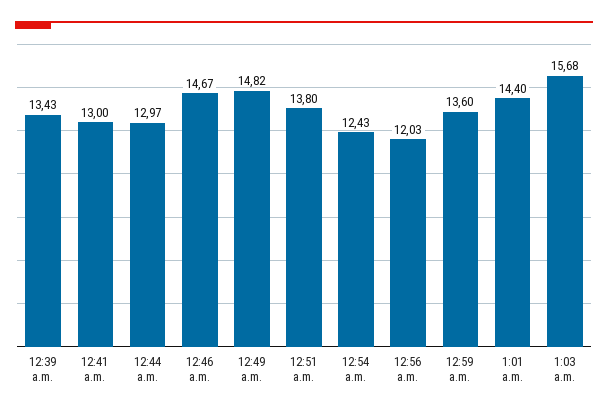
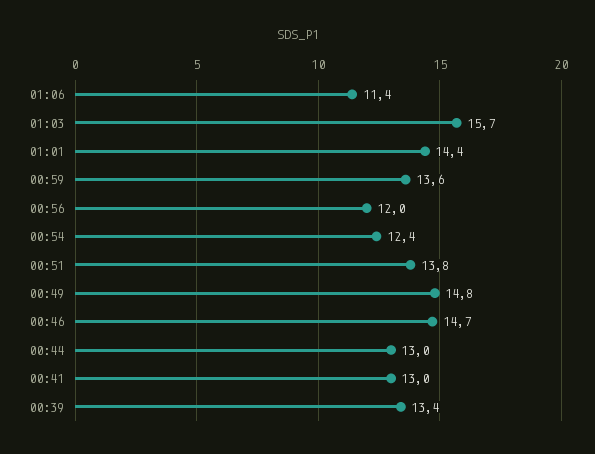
01:06: none -> 11.4

